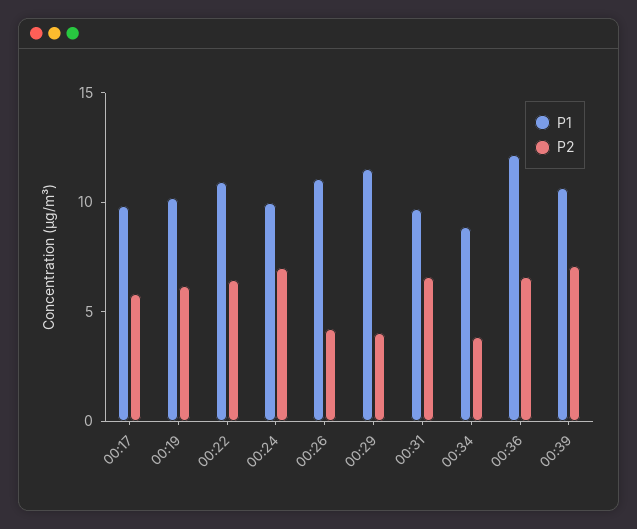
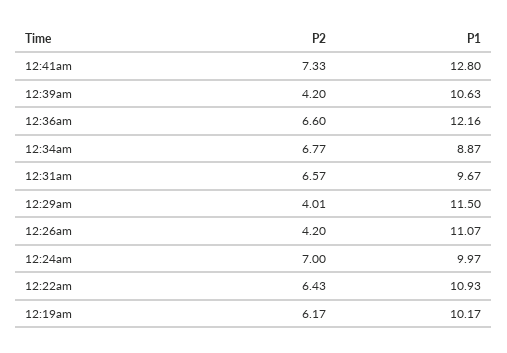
P1, 00:17: 10 -> none
P2, 00:17: 6 -> none
P2, 00:34: 4 -> 6.77
P2, 00:39: 7 -> 4.2
P2, 12:41am: none -> 7.33
P1, 12:41am: none -> 12.8

